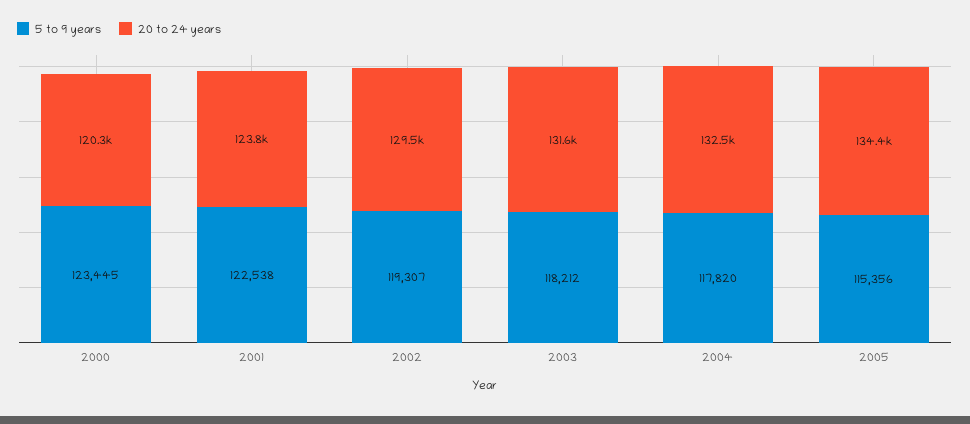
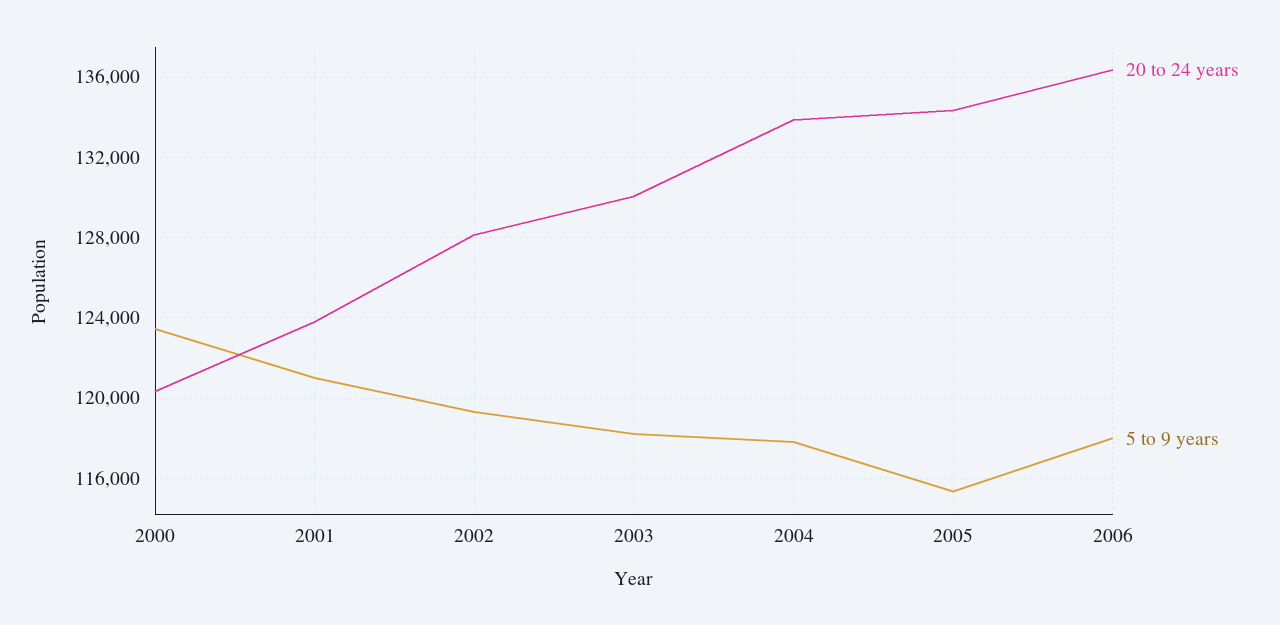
5 to 9 years, 2001: 122538 -> 121000
20 to 24 years, 2002: 129500 -> 128000
20 to 24 years, 2003: 131600 -> 130000
20 to 24 years, 2004: 132500 -> 134000
20 to 24 years, 2006: none -> 136500
5 to 9 years, 2006: none -> 118000

